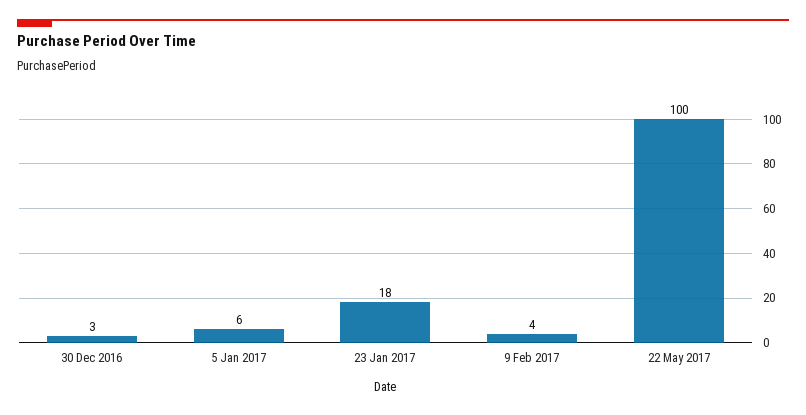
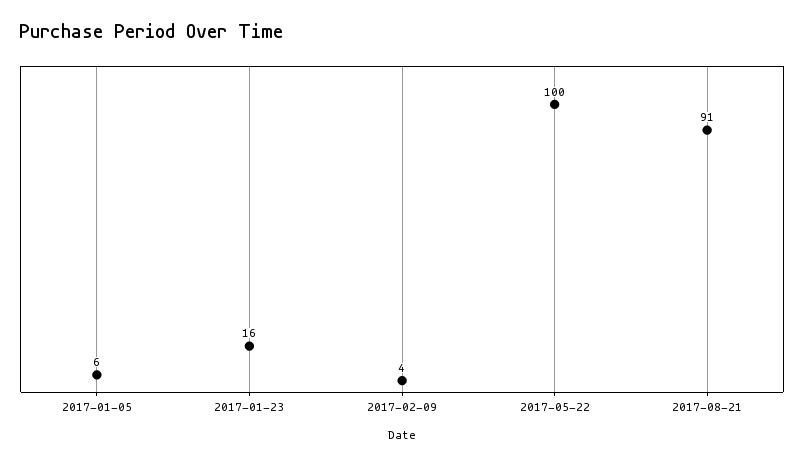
30 Dec 2016: 3 -> none
23 Jan 2017: 18 -> 16
2017-08-21: none -> 91

